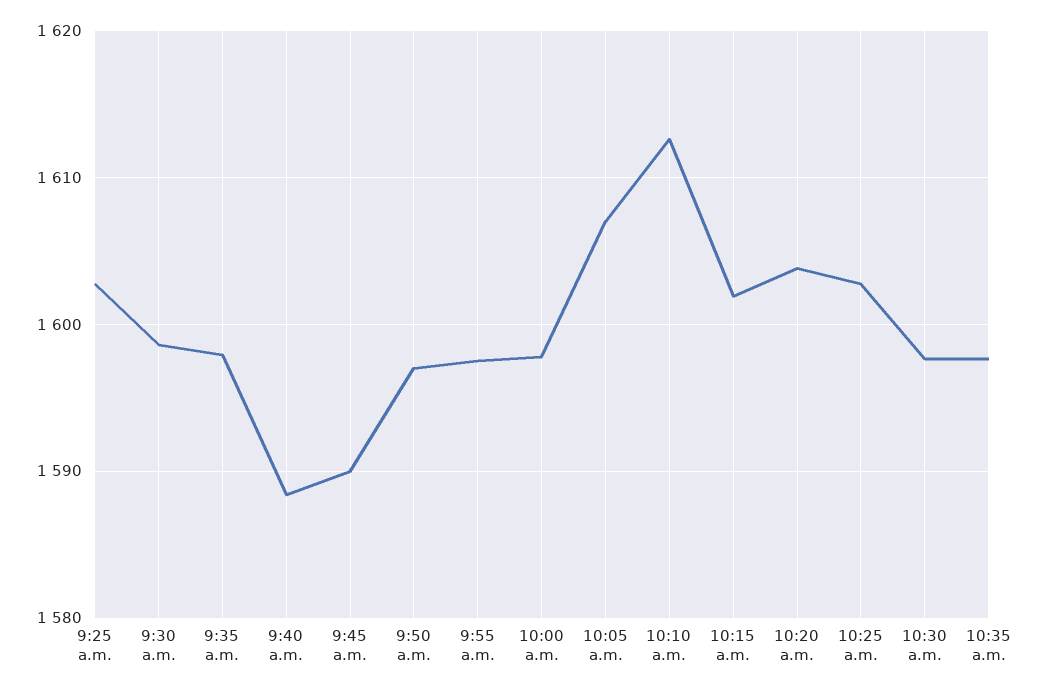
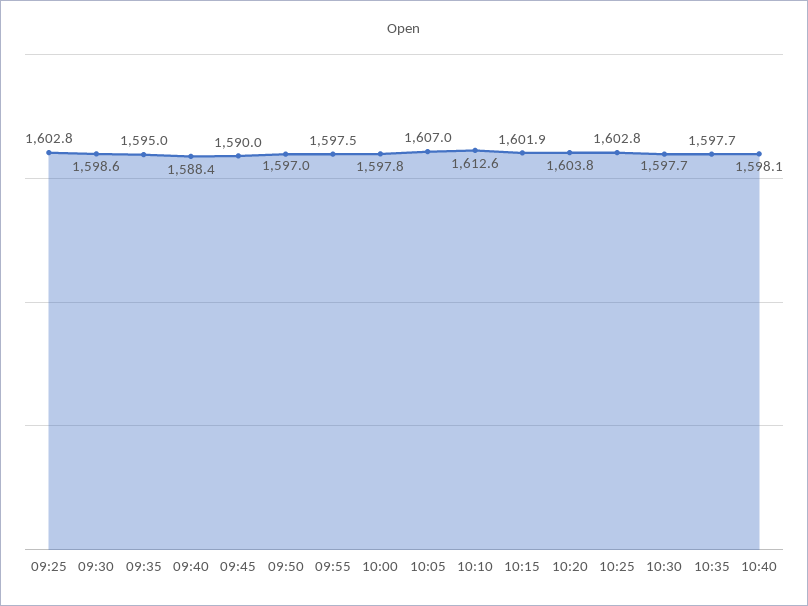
9:35 a.m.: 1598 -> 1595
10:40: none -> 1598.1

